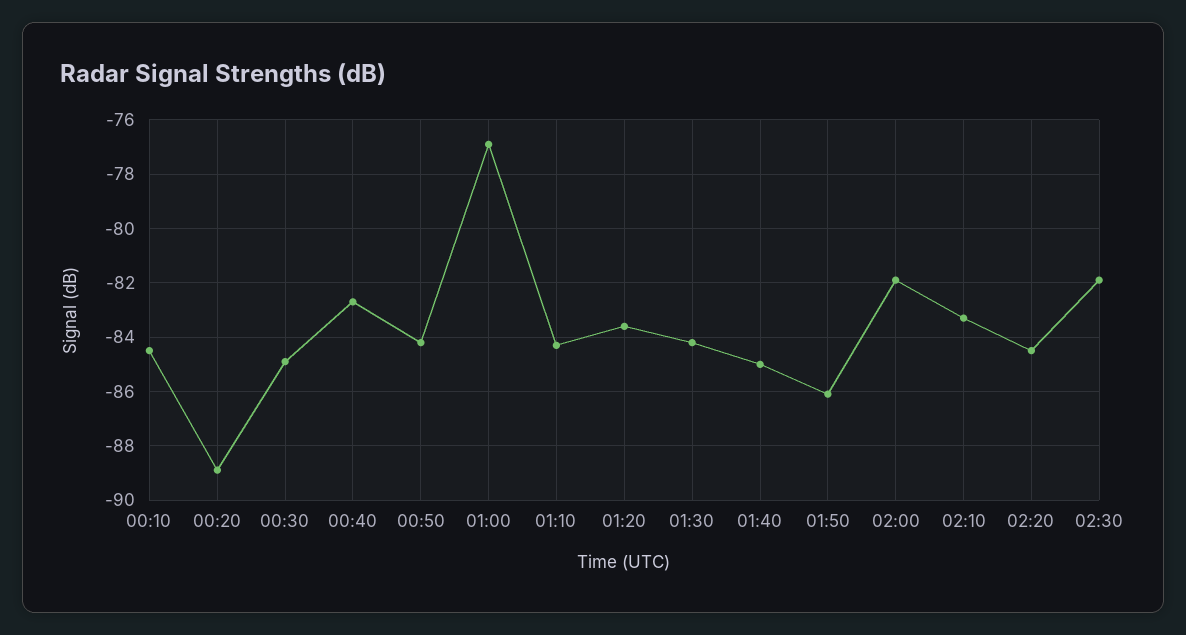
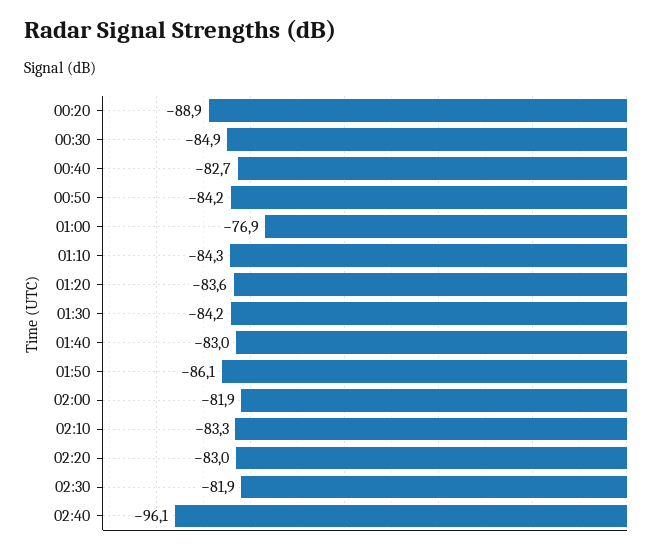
00:10: -84.5 -> none
01:40: -85 -> -83
02:20: -84.5 -> -83
02:40: none -> -96.1

